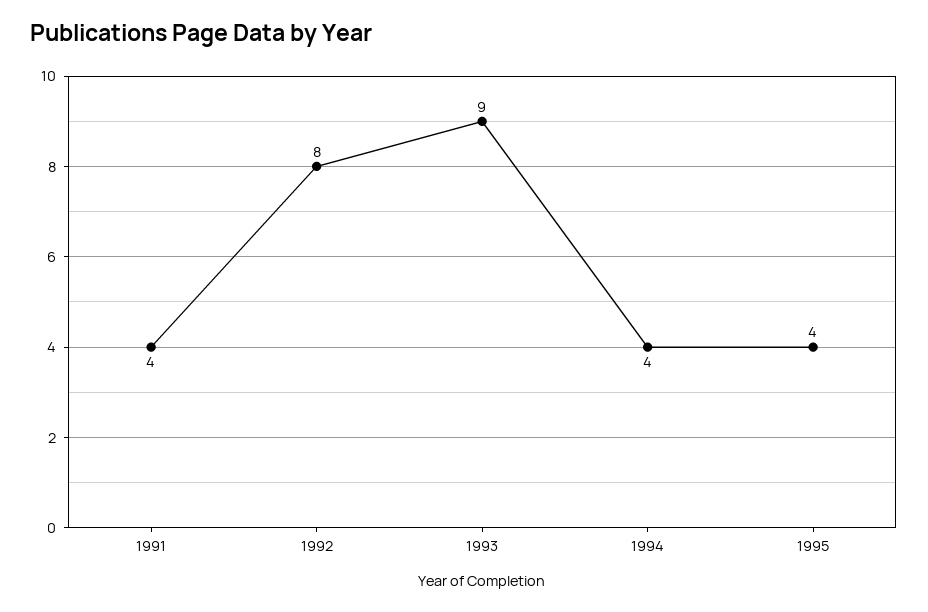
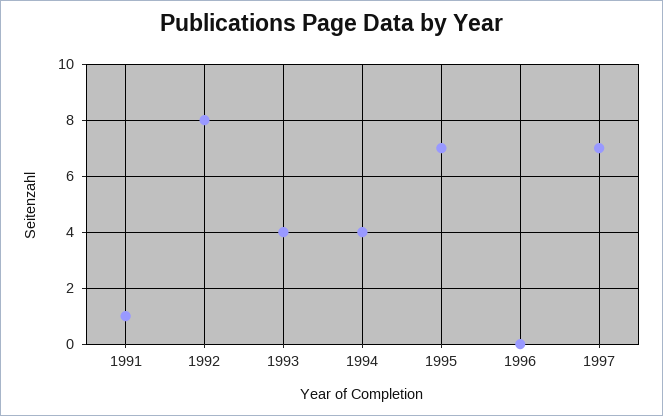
1991: 4 -> 1
1993: 9 -> 4
1995: 4 -> 7
1996: none -> 0
1997: none -> 7

